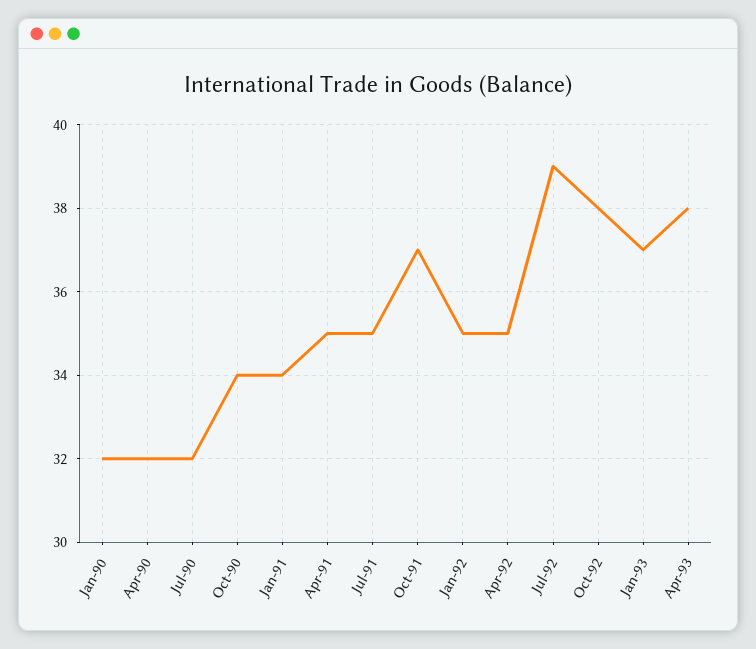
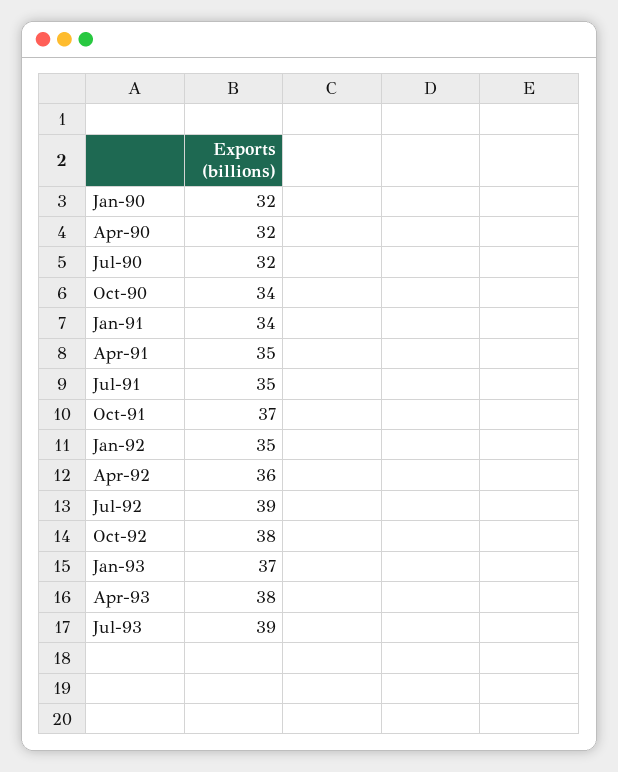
Apr-92: 35 -> 36
Jul-93: none -> 39

